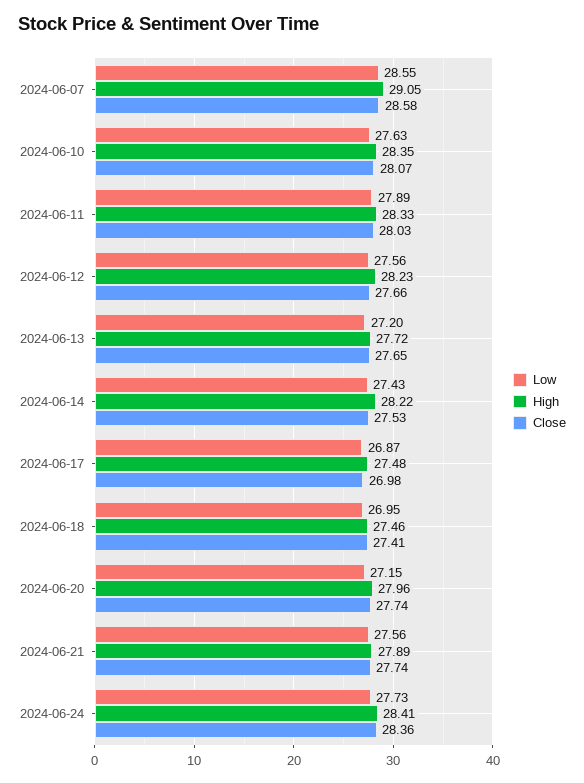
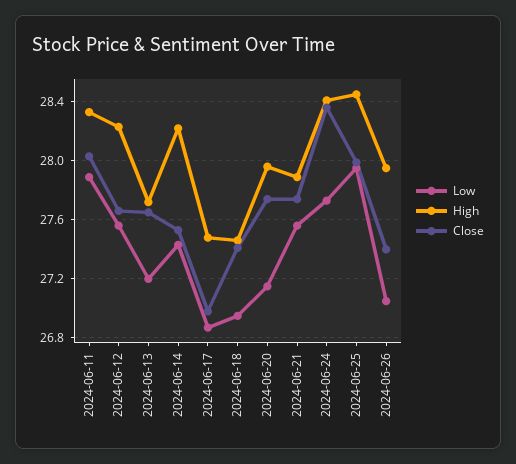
Low, 2024-06-07: 28.55 -> none
High, 2024-06-07: 29.05 -> none
Close, 2024-06-07: 28.58 -> none
Low, 2024-06-10: 27.63 -> none
High, 2024-06-10: 28.35 -> none
Close, 2024-06-10: 28.07 -> none
Low, 2024-06-25: none -> 27.95
High, 2024-06-25: none -> 28.45
Close, 2024-06-25: none -> 28
Low, 2024-06-26: none -> 27.05
High, 2024-06-26: none -> 27.95
Close, 2024-06-26: none -> 27.4

